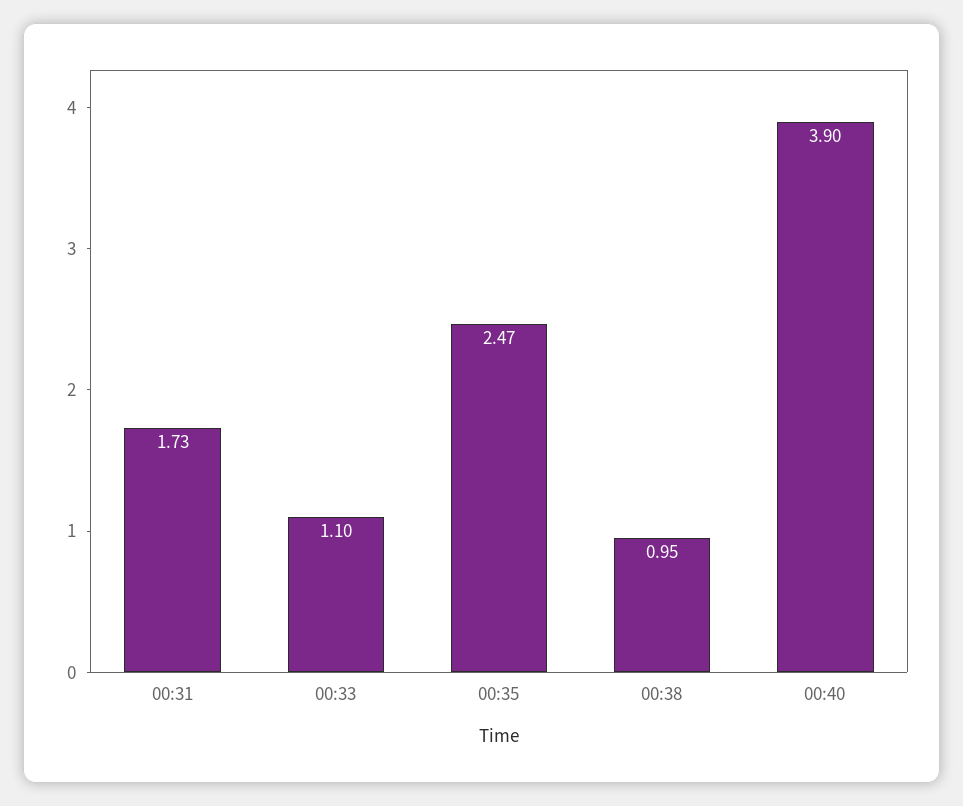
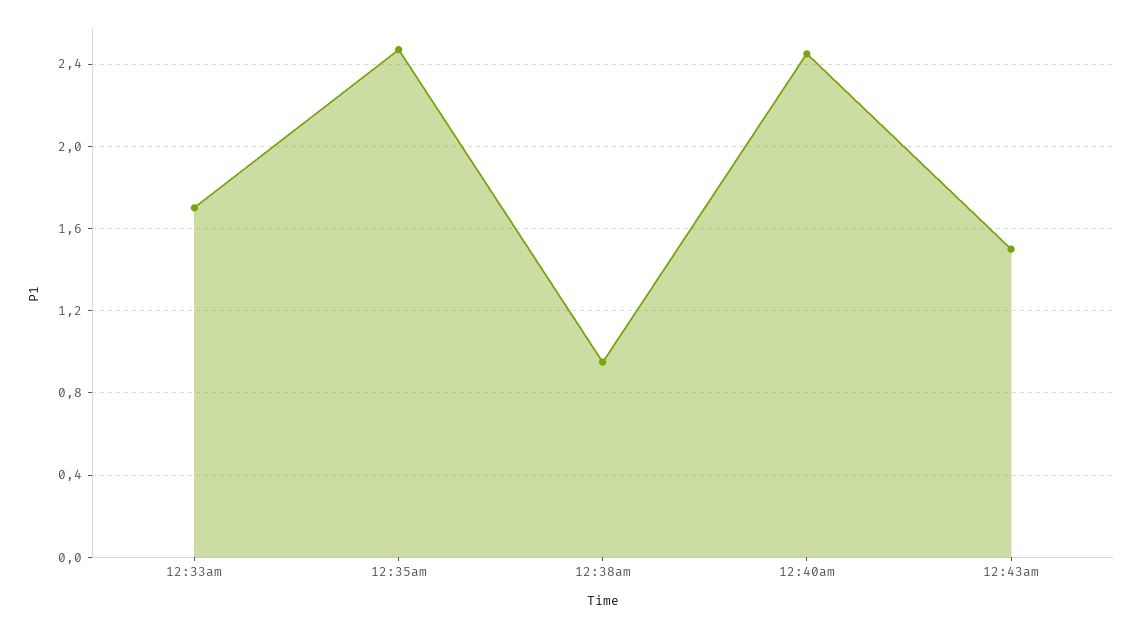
00:31: 1.73 -> none
00:33: 1.1 -> 1.7
00:40: 3.9 -> 2.45
12:43am: none -> 1.5

